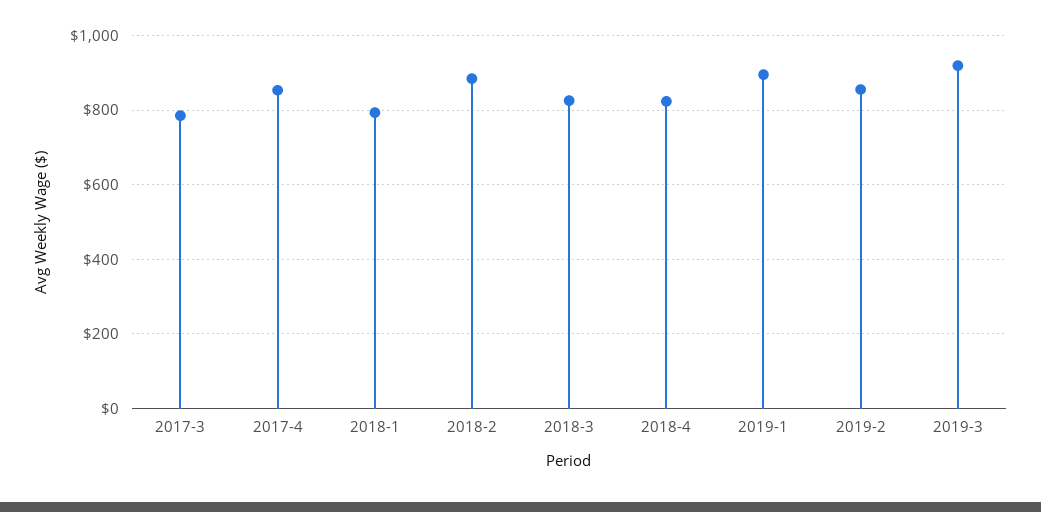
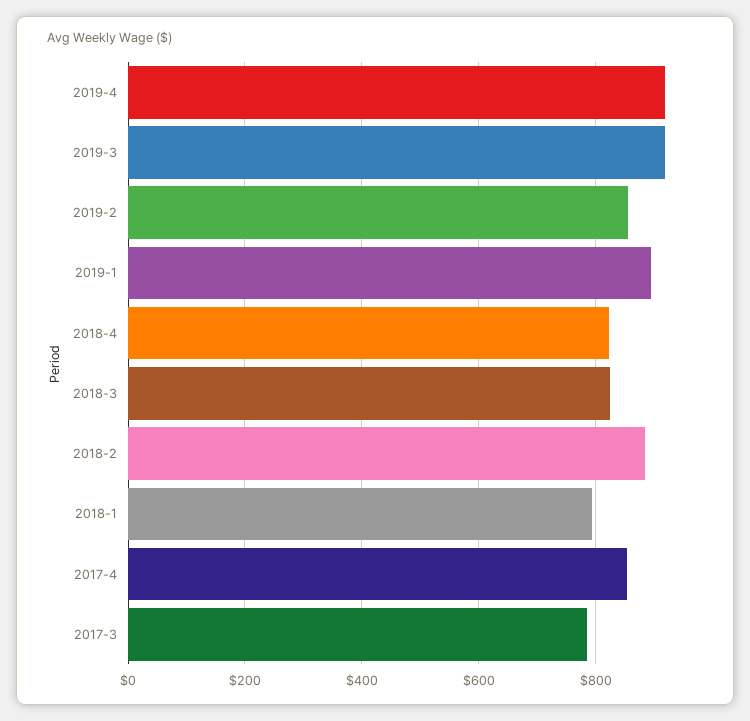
2019-4: none -> 920

